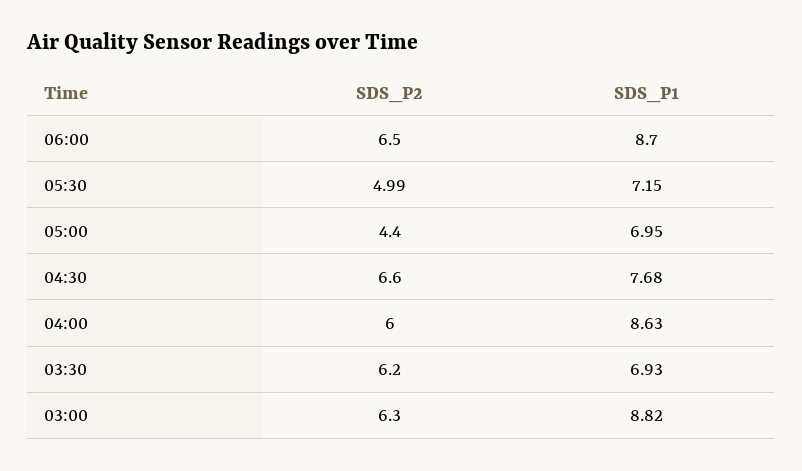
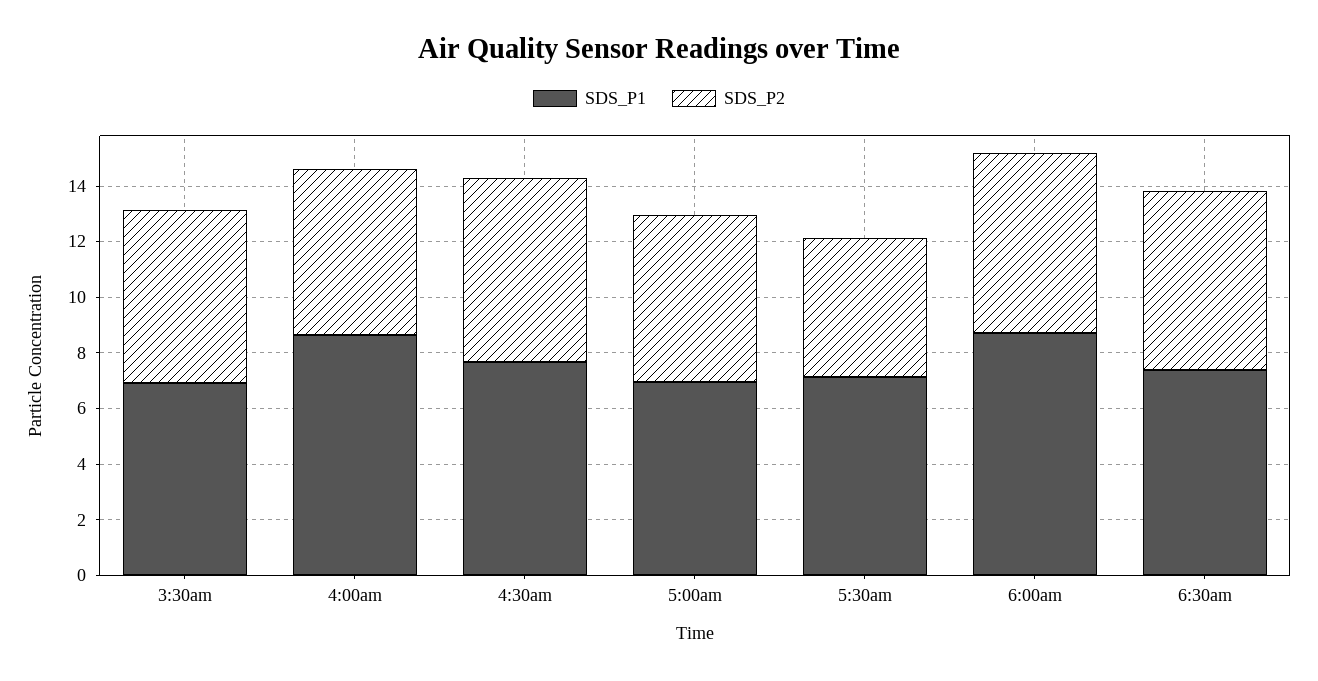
SDS_P2, 05:00: 4.4 -> 6
SDS_P2, 03:00: 6.3 -> none
SDS_P1, 03:00: 8.82 -> none
SDS_P1, 6:30am: none -> 7.5
SDS_P2, 6:30am: none -> 6.5

